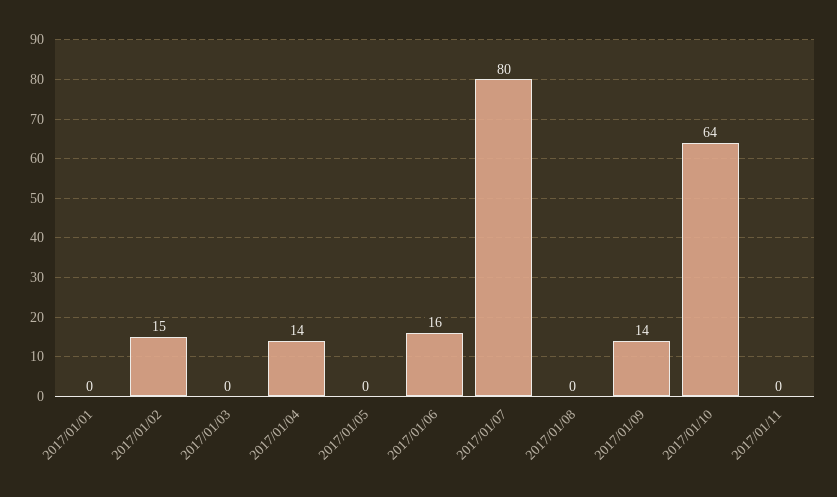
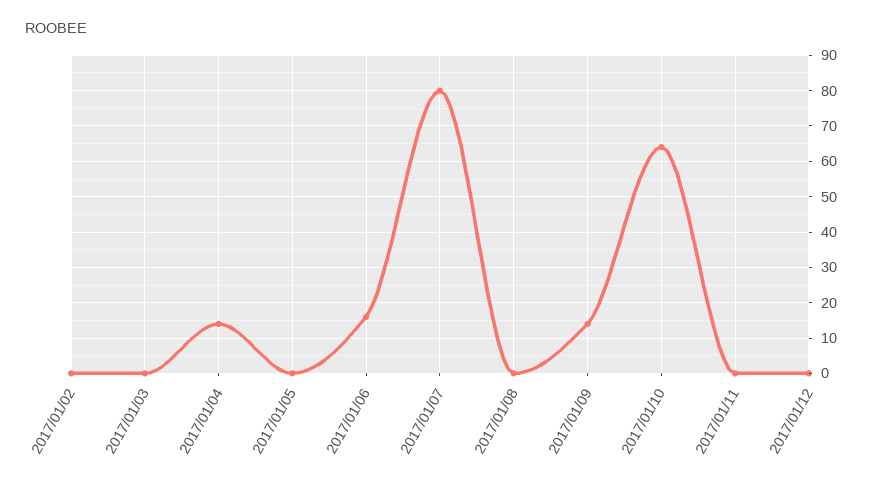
2017/01/01: 0 -> none
2017/01/02: 15 -> 0
2017/01/12: none -> 0

